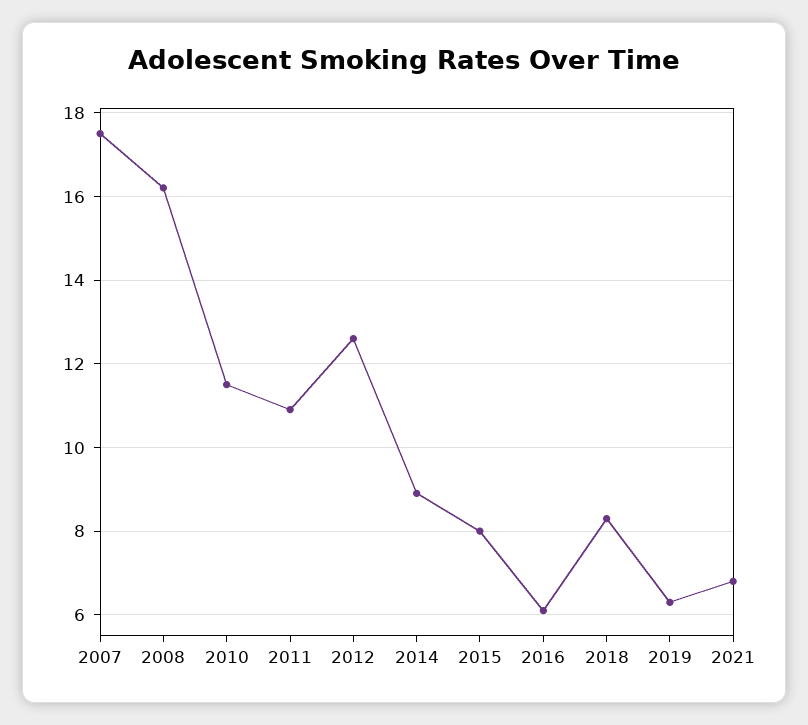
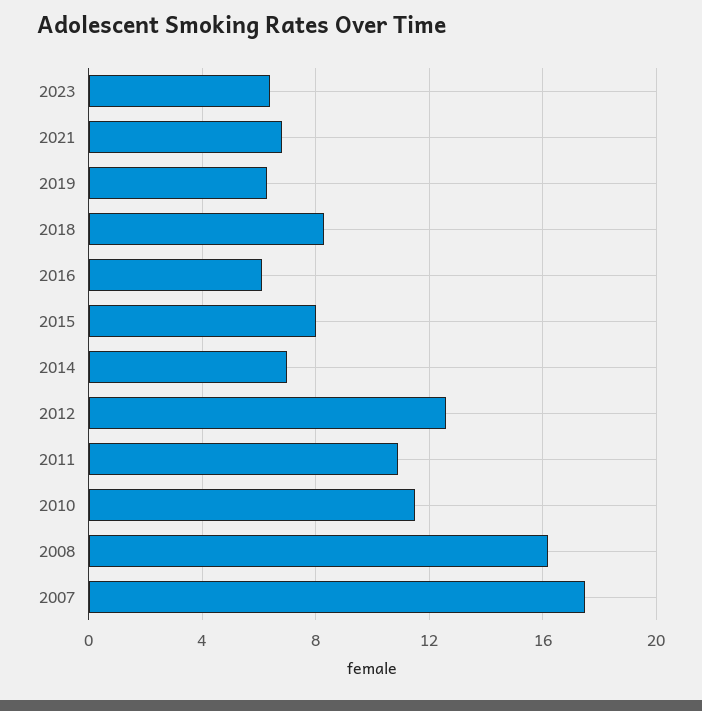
2014: 9 -> 7
2023: none -> 6.5

